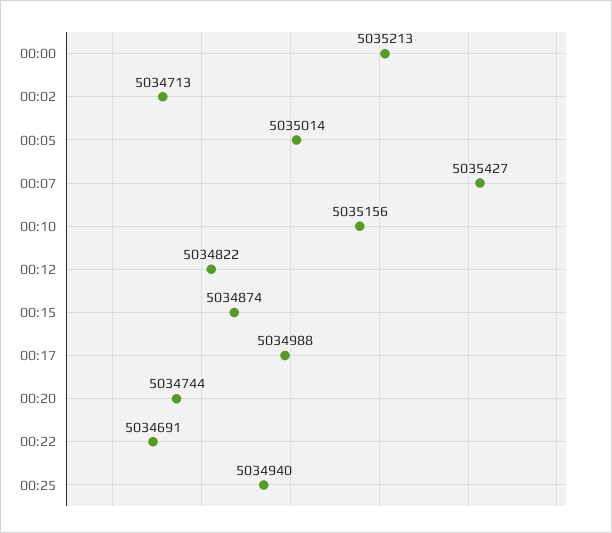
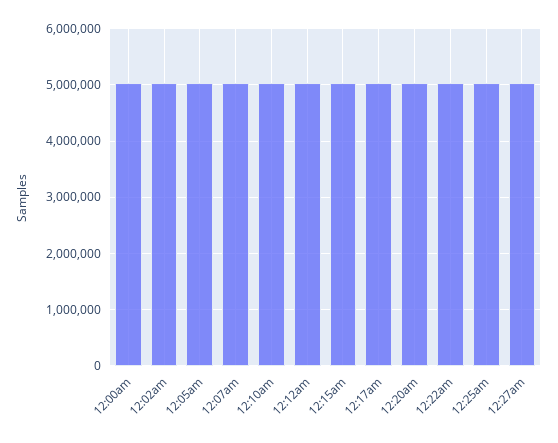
12:27am: none -> 5000000

